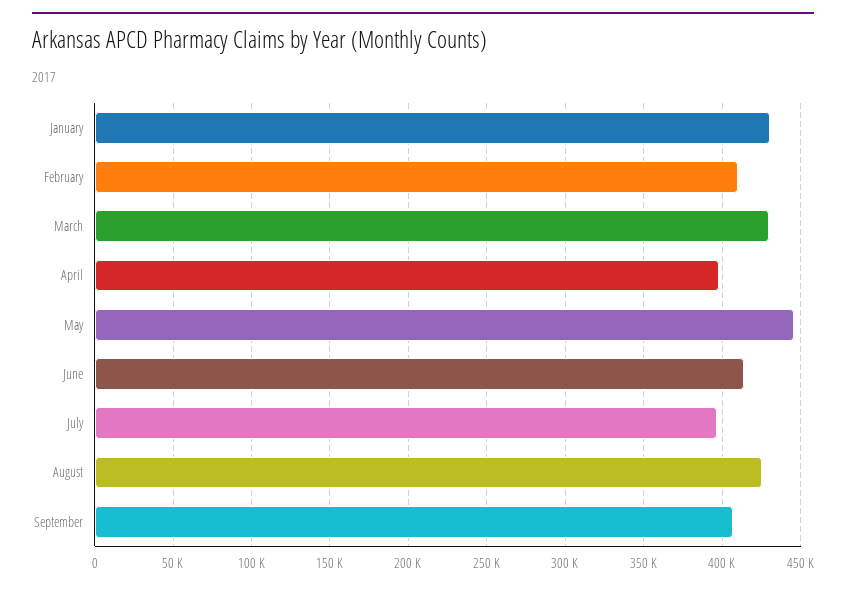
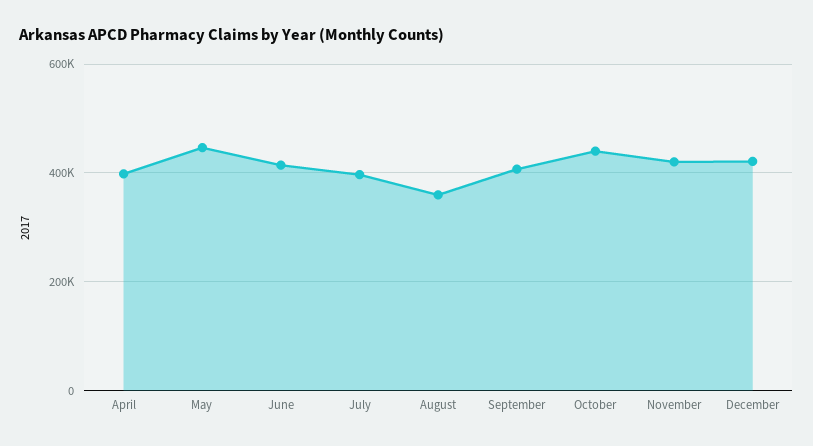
January: 430000 -> none
February: 410000 -> none
March: 430000 -> none
August: 425000 -> 360000
October: none -> 440000
November: none -> 420000
December: none -> 420000

